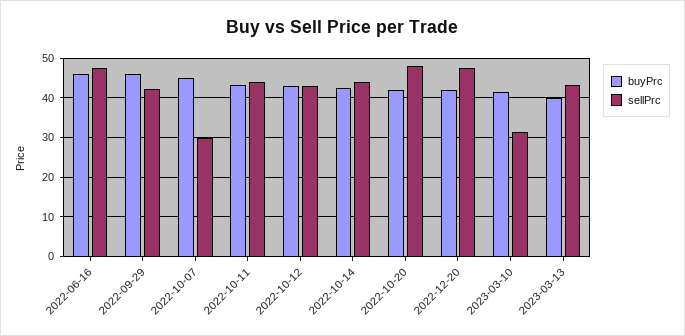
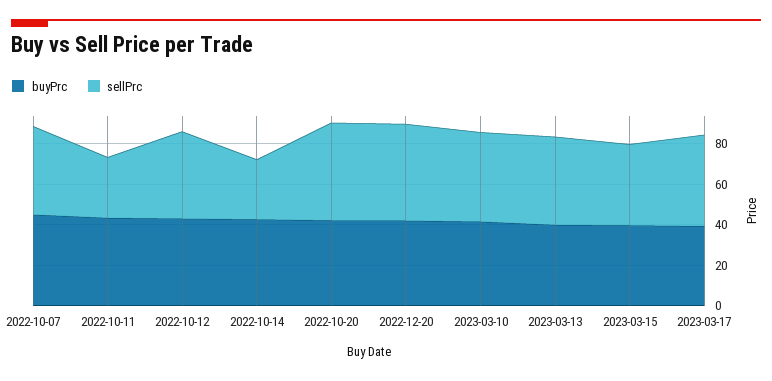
buyPrc, 2022-06-16: 46 -> none
sellPrc, 2022-06-16: 48 -> none
buyPrc, 2022-09-29: 46 -> none
sellPrc, 2022-09-29: 42 -> none
sellPrc, 2022-10-07: 30 -> 45
sellPrc, 2022-10-11: 44 -> 30
sellPrc, 2022-10-14: 44 -> 30
sellPrc, 2023-03-10: 32 -> 45
buyPrc, 2023-03-15: none -> 40
sellPrc, 2023-03-15: none -> 40
buyPrc, 2023-03-17: none -> 40
sellPrc, 2023-03-17: none -> 45

